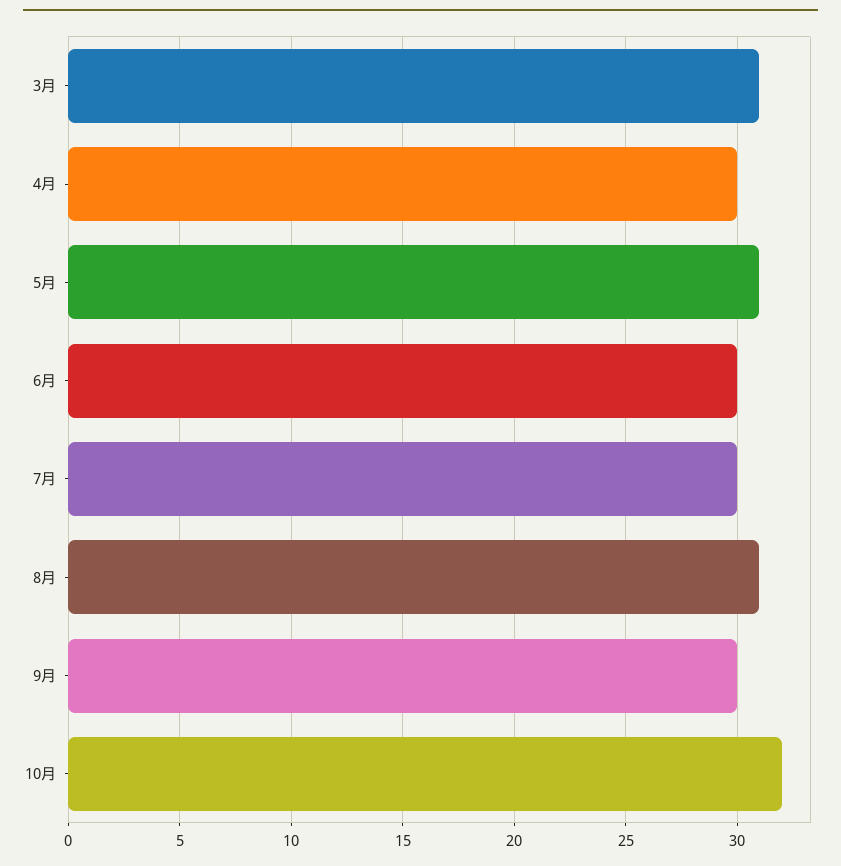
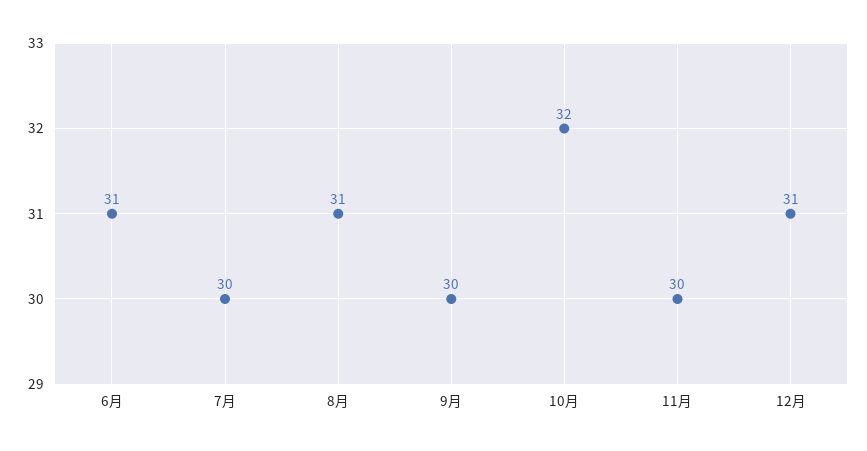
3月: 31 -> none
4月: 30 -> none
5月: 31 -> none
6月: 30 -> 31
11月: none -> 30
12月: none -> 31

